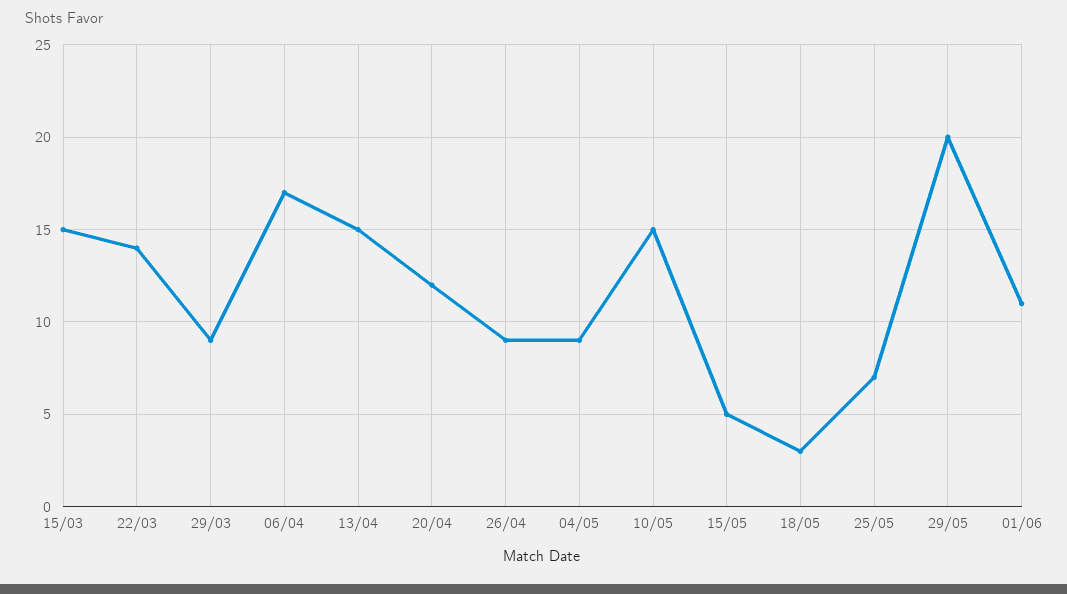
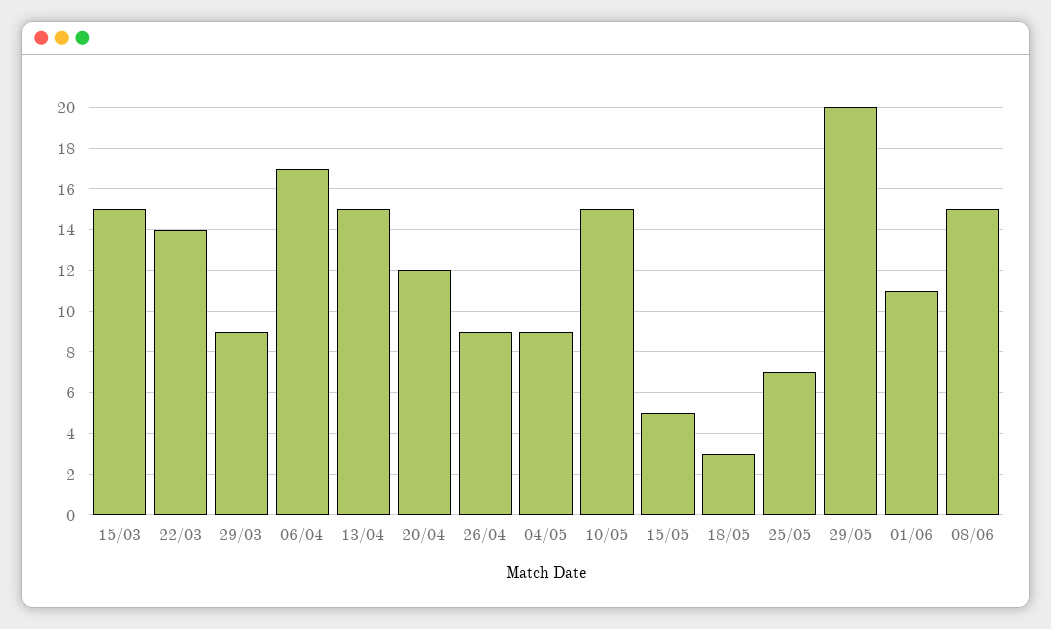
08/06: none -> 15

